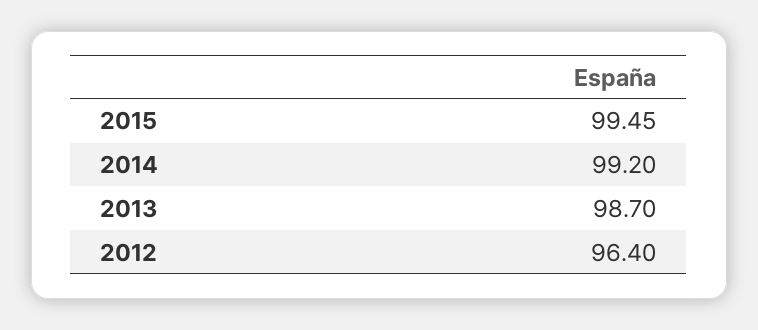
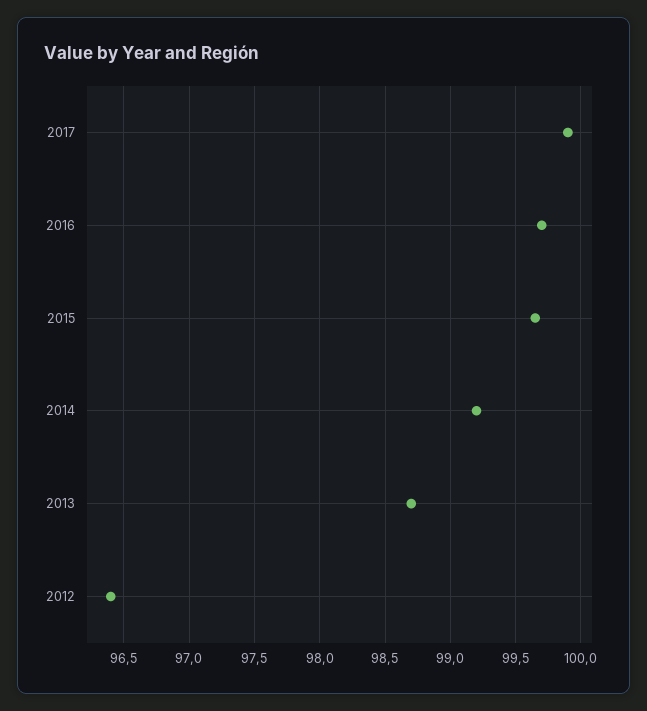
2015: 99.45 -> 99.65
2017: none -> 99.9
2016: none -> 99.7

